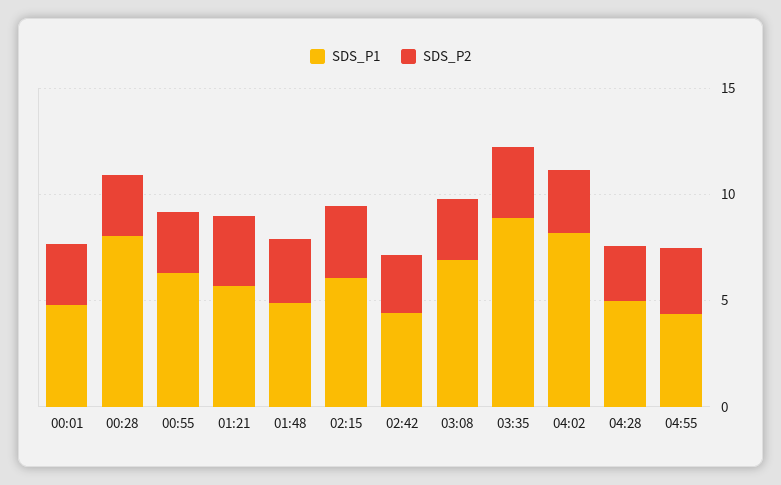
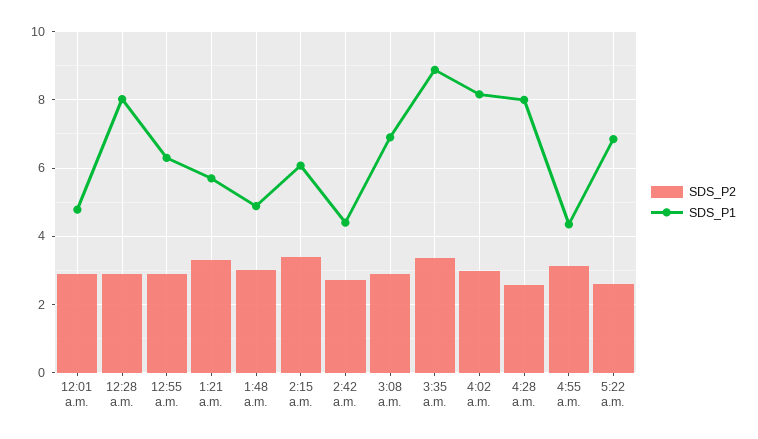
SDS_P1, 04:28: 5 -> 8
SDS_P2, 5:22 a.m.: none -> 2.6
SDS_P1, 5:22 a.m.: none -> 6.8

